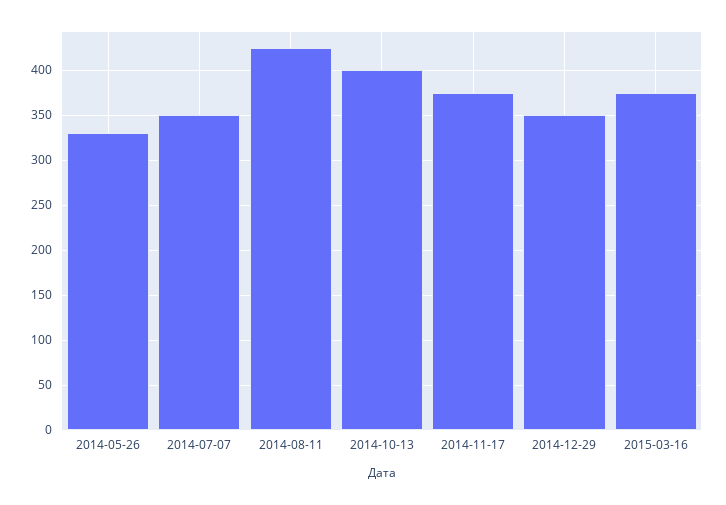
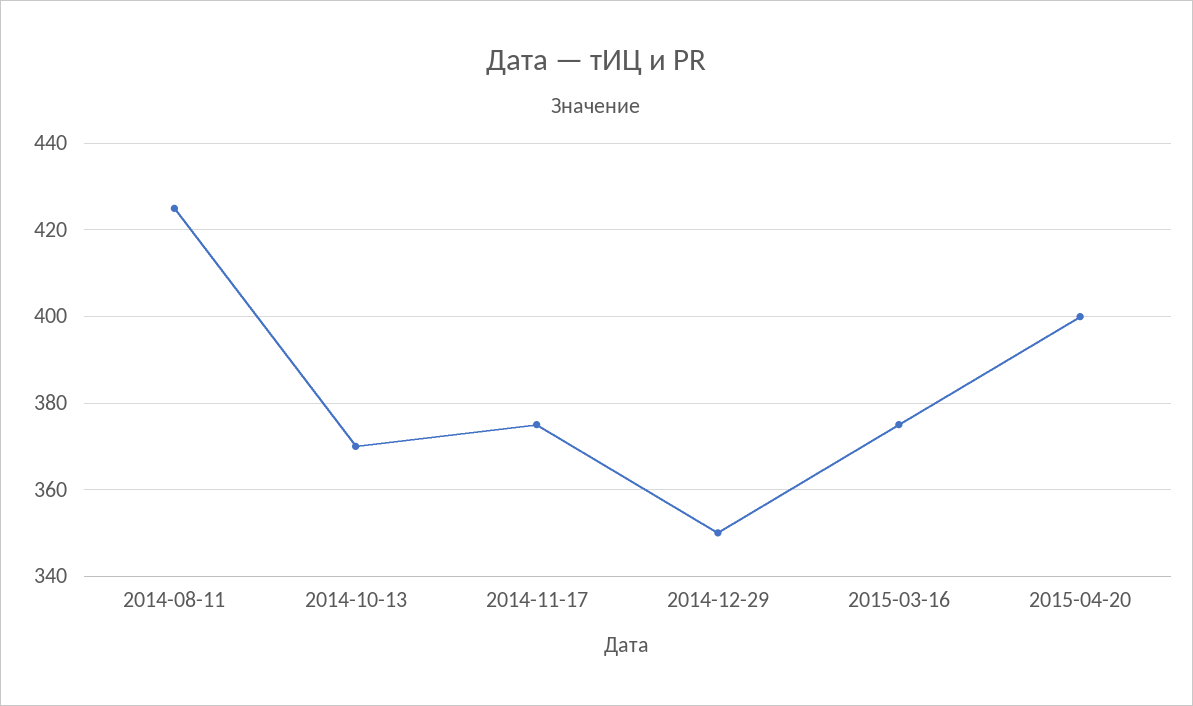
2014-05-26: 330 -> none
2014-07-07: 350 -> none
2014-10-13: 400 -> 370
2015-04-20: none -> 400

